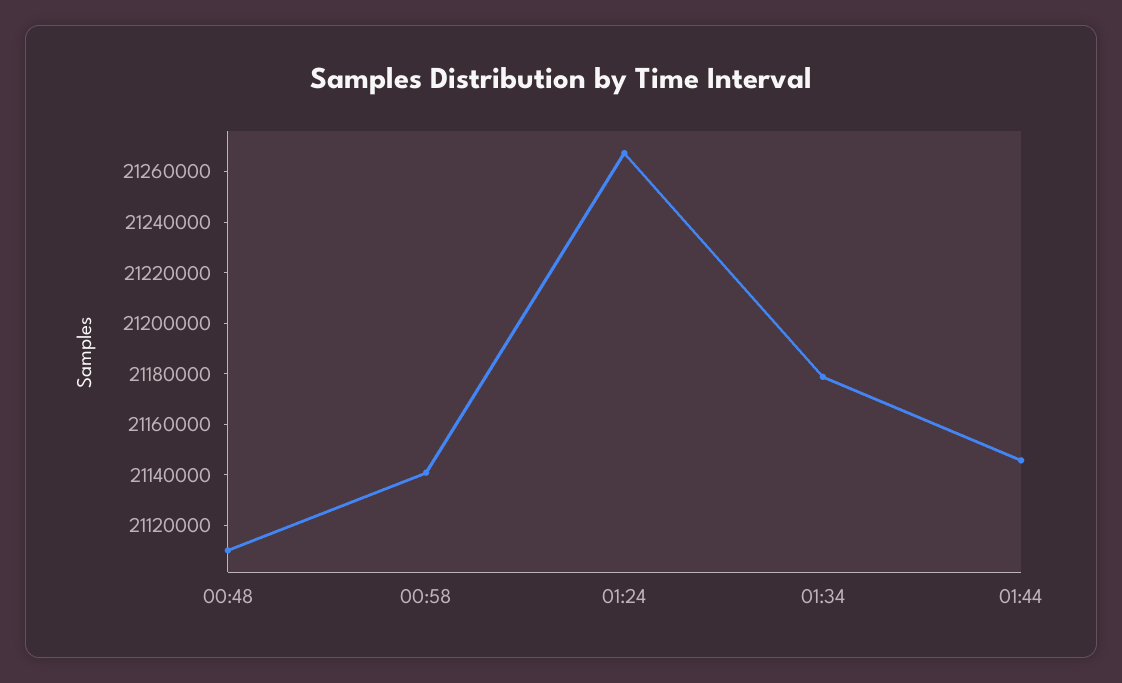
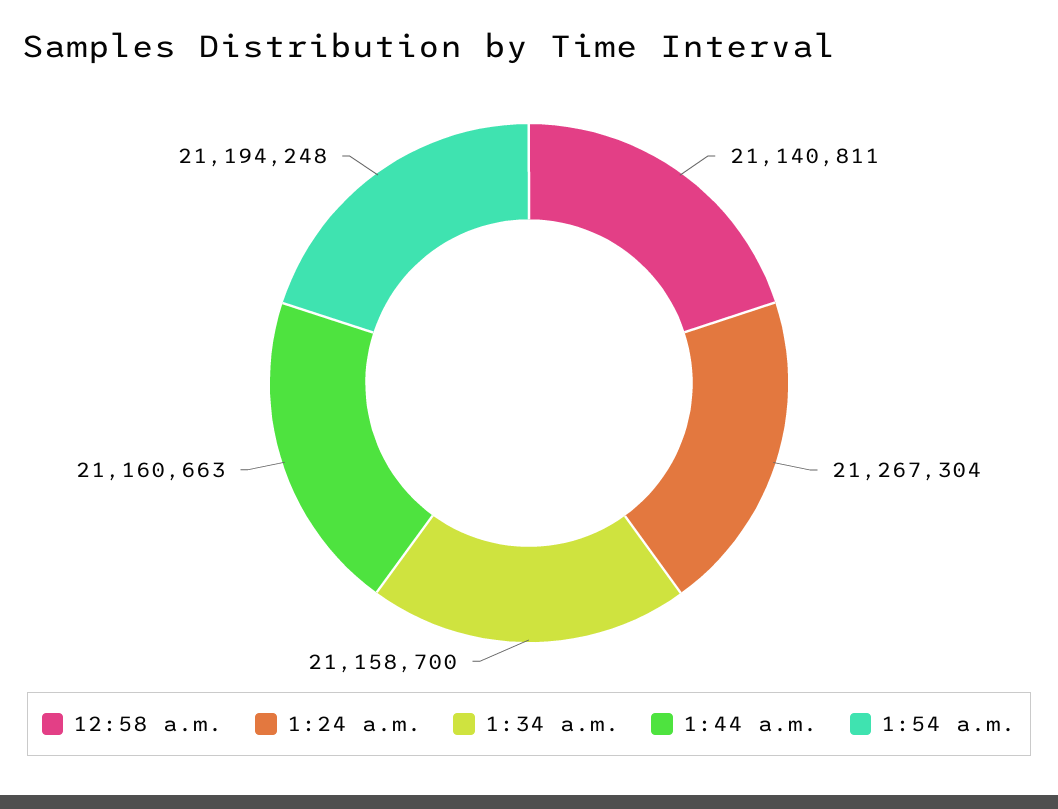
00:48: 21110000 -> none
01:34: 21180000 -> 21158700
01:44: 21145000 -> 21160663
1:54 a.m.: none -> 21194248

